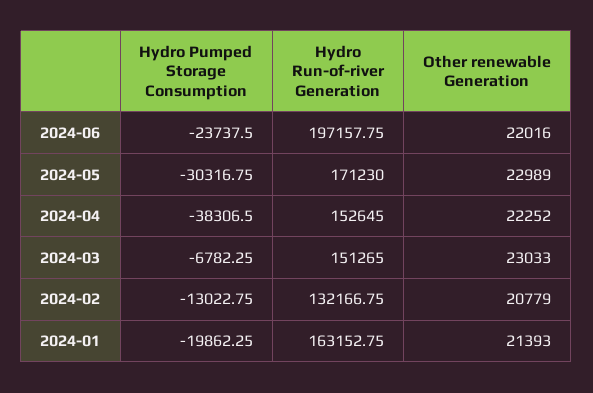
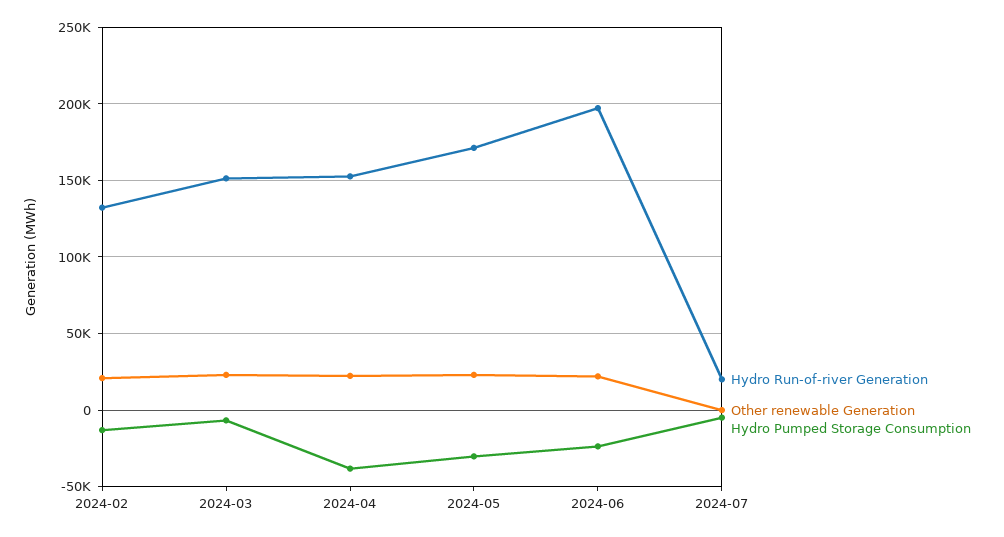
Hydro Pumped Storage Consumption, 2024-01: -19862.25 -> none
Hydro Run-of-river Generation, 2024-01: 163152.75 -> none
Other renewable Generation, 2024-01: 21393 -> none
Hydro Run-of-river Generation, 2024-07: none -> 20000
Other renewable Generation, 2024-07: none -> 0
Hydro Pumped Storage Consumption, 2024-07: none -> -5000

